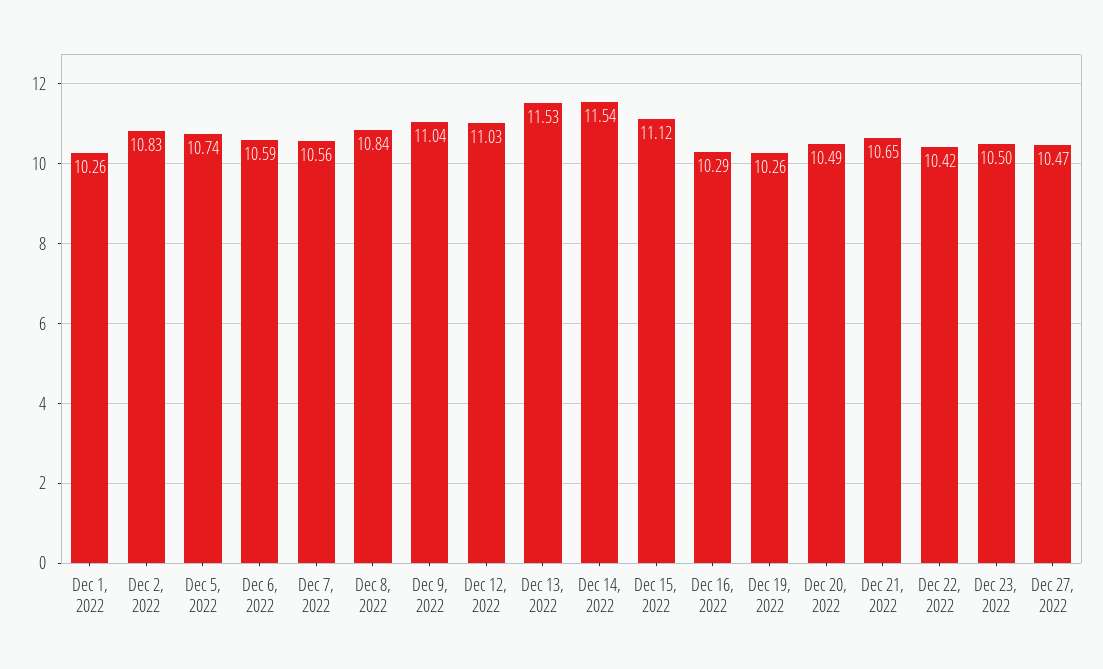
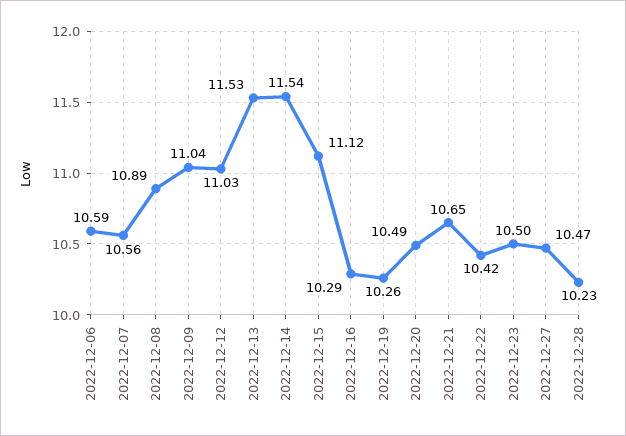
Dec 1, 2022: 10.26 -> none
Dec 2, 2022: 10.83 -> none
Dec 5, 2022: 10.74 -> none
Dec 8, 2022: 10.84 -> 10.89
2022-12-28: none -> 10.23

